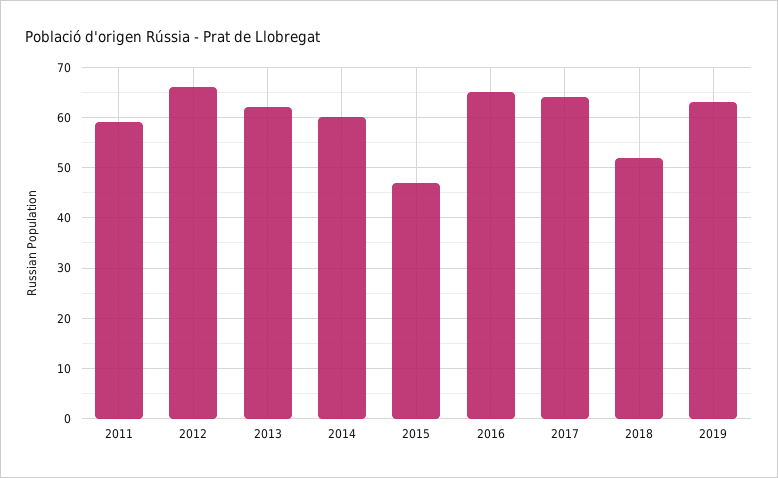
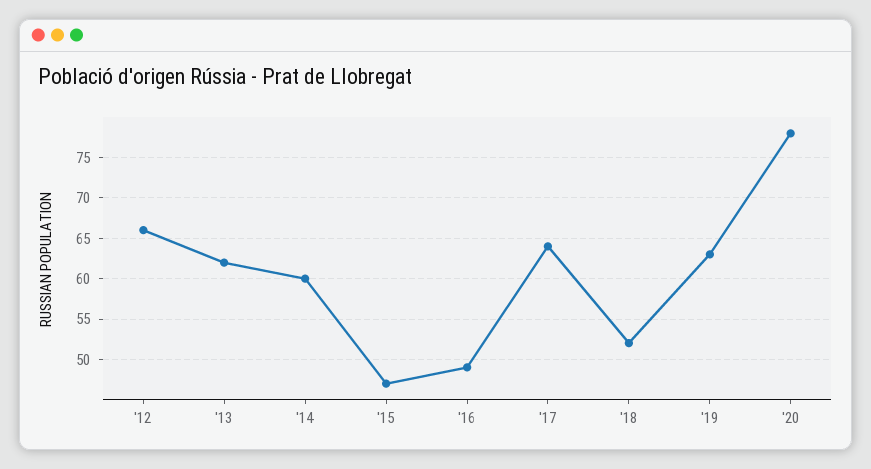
2011: 60 -> none
2016: 65 -> 49
'20: none -> 78

